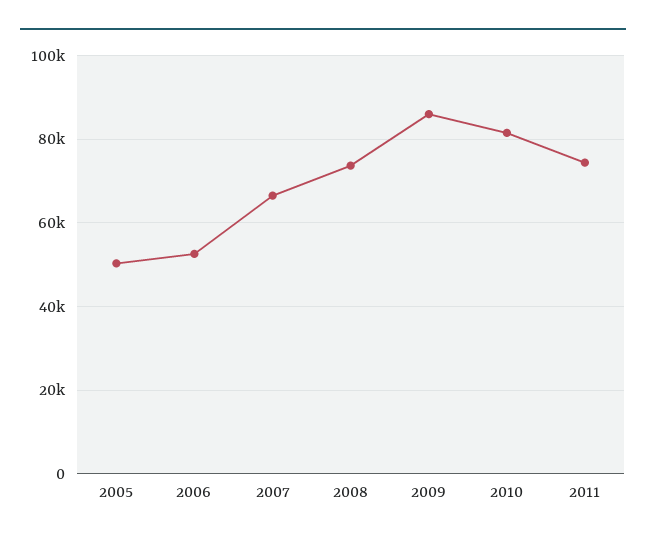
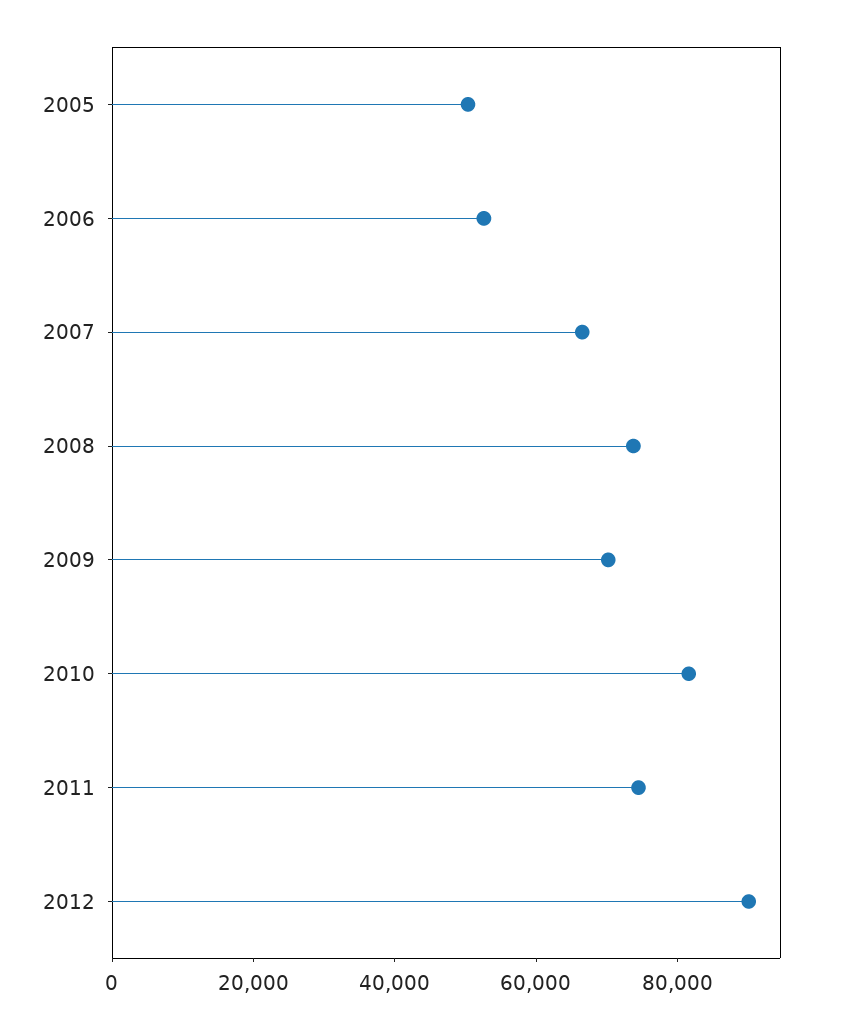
2009: 86000 -> 70000
2012: none -> 90000

